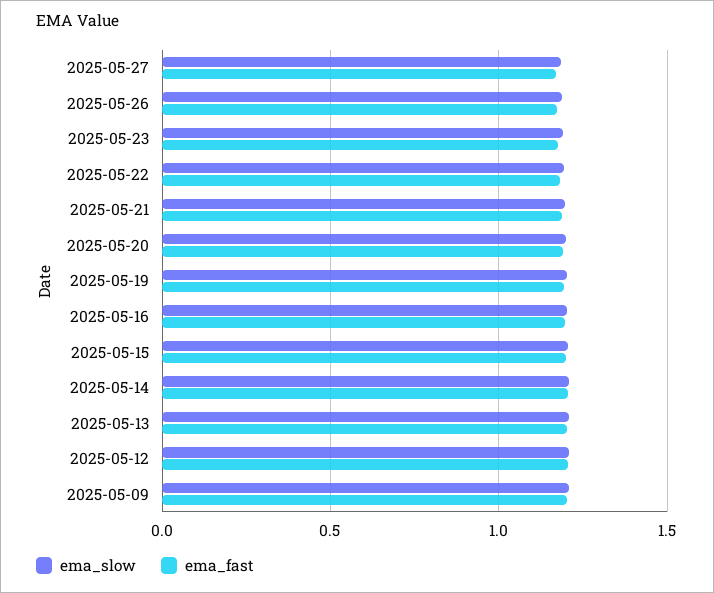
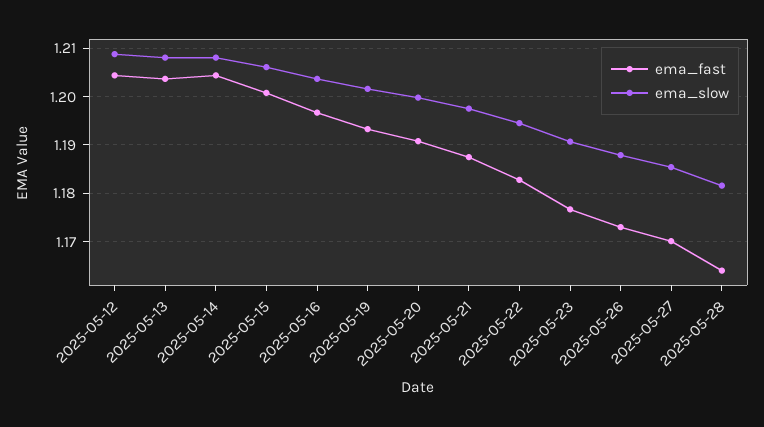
ema_slow, 2025-05-09: 1.2 -> none
ema_fast, 2025-05-09: 1.2 -> none
ema_fast, 2025-05-28: none -> 1.164
ema_slow, 2025-05-28: none -> 1.182

